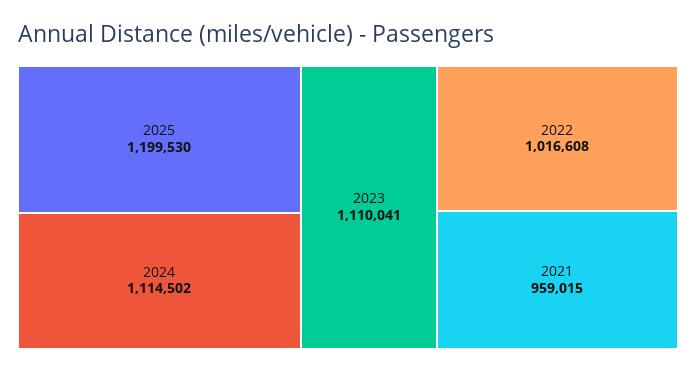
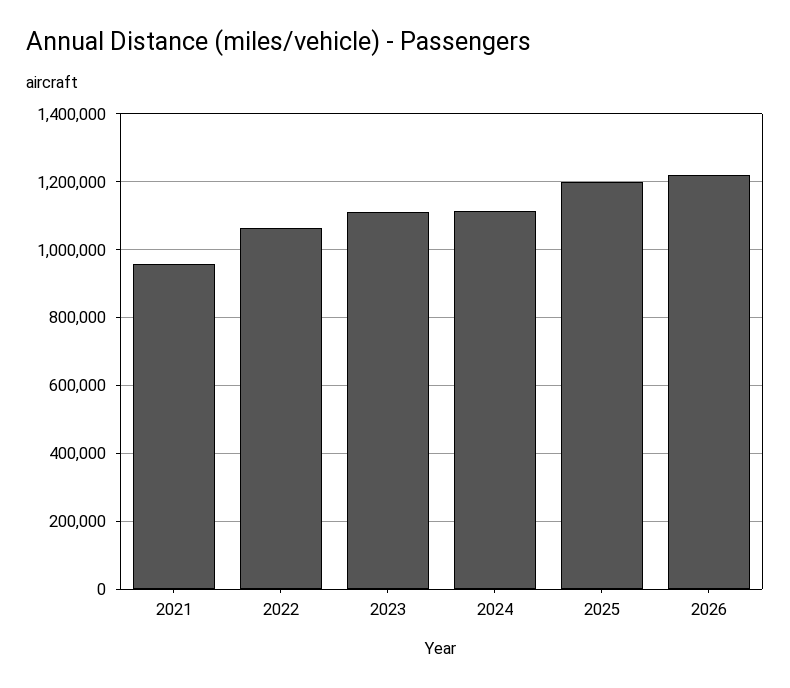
2022: 1016608 -> 1060000
2026: none -> 1220000

